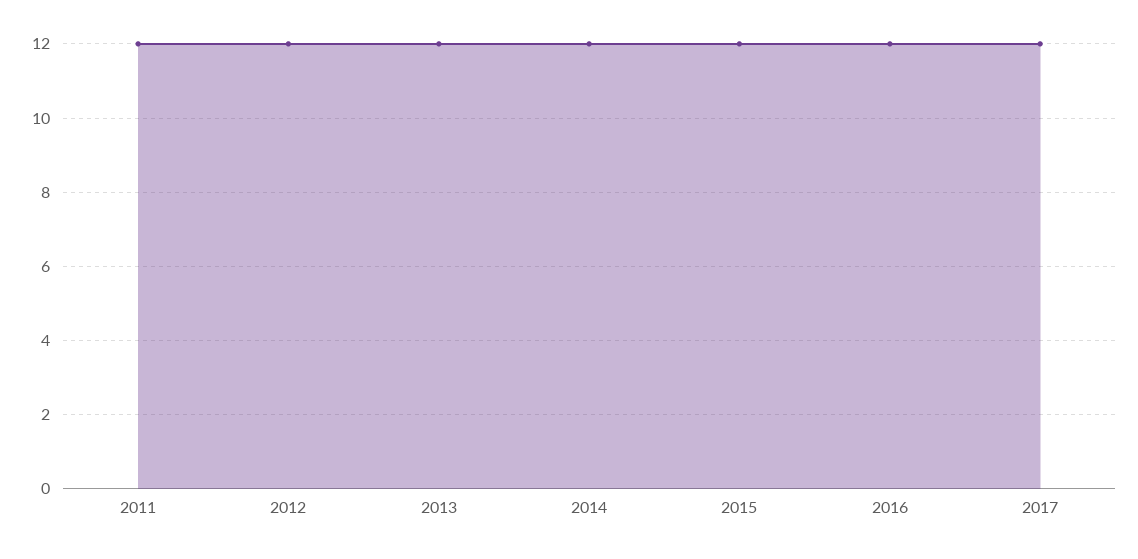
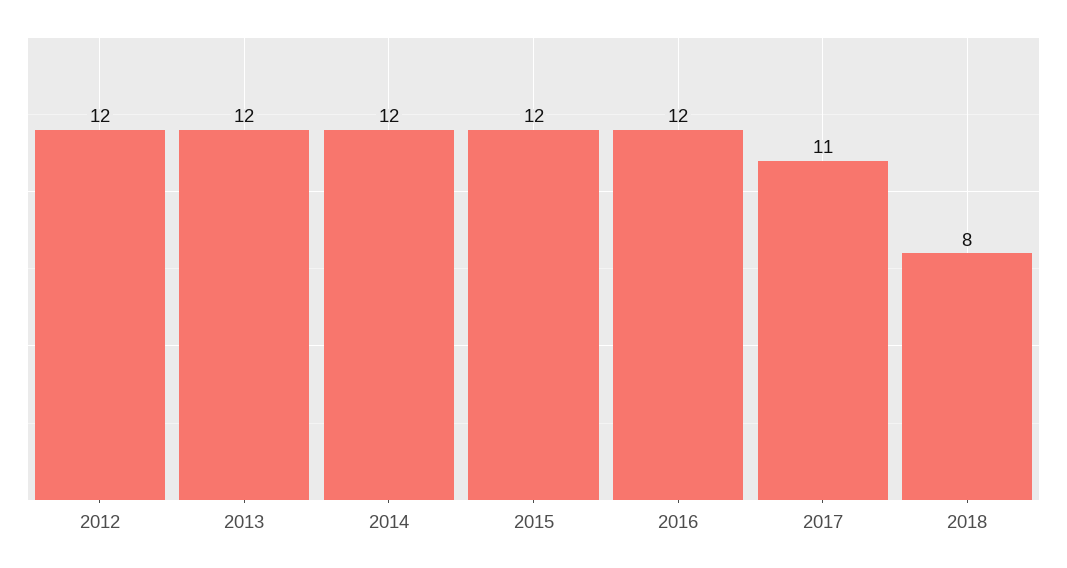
2011: 12 -> none
2017: 12 -> 11
2018: none -> 8

